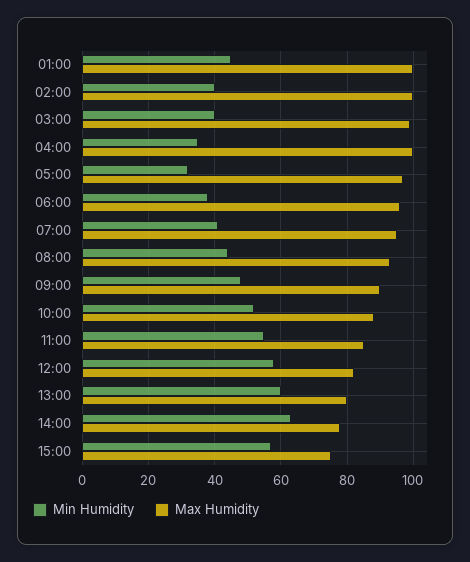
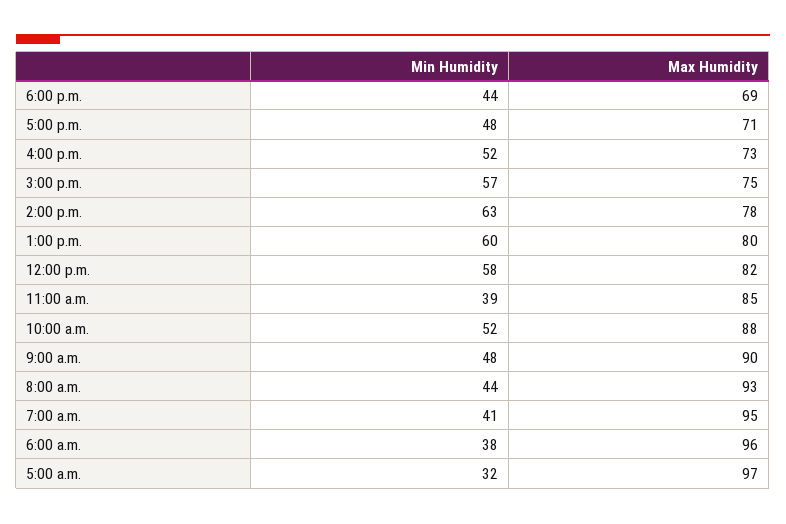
Min Humidity, 01:00: 45 -> none
Max Humidity, 01:00: 100 -> none
Min Humidity, 02:00: 40 -> none
Max Humidity, 02:00: 100 -> none
Min Humidity, 03:00: 40 -> none
Max Humidity, 03:00: 100 -> none
Min Humidity, 04:00: 35 -> none
Max Humidity, 04:00: 100 -> none
Min Humidity, 11:00: 55 -> 39
Min Humidity, 6:00 p.m.: none -> 44
Max Humidity, 6:00 p.m.: none -> 69
Min Humidity, 5:00 p.m.: none -> 48
Max Humidity, 5:00 p.m.: none -> 71
Min Humidity, 4:00 p.m.: none -> 52
Max Humidity, 4:00 p.m.: none -> 73

